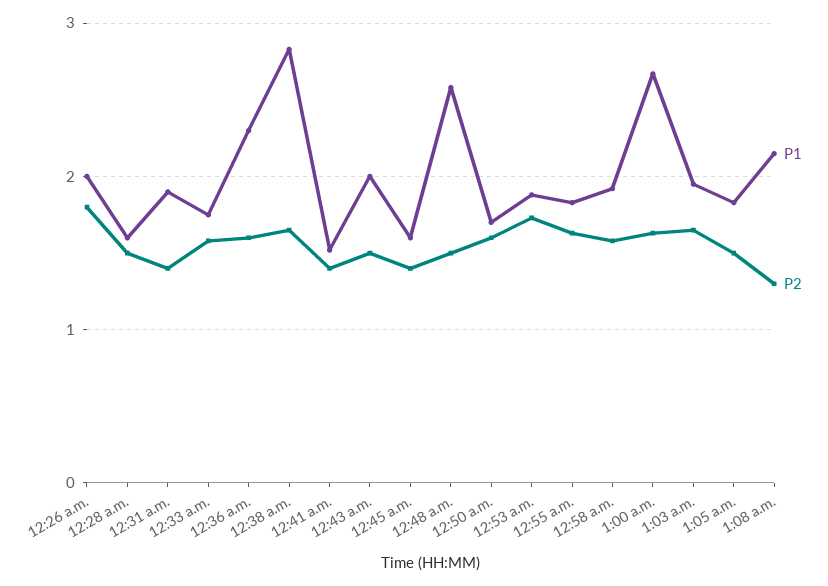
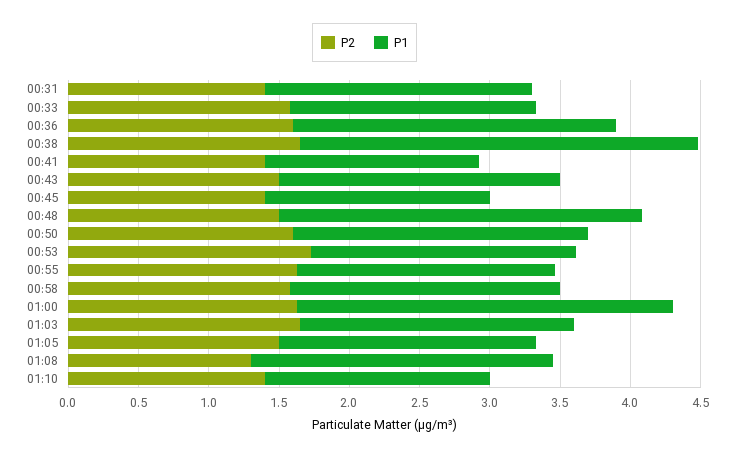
P1, 12:26 a.m.: 2 -> none
P2, 12:26 a.m.: 1.8 -> none
P1, 12:28 a.m.: 1.6 -> none
P2, 12:28 a.m.: 1.5 -> none
P1, 12:50 a.m.: 1.7 -> 2.1
P2, 01:10: none -> 1.4
P1, 01:10: none -> 1.6

